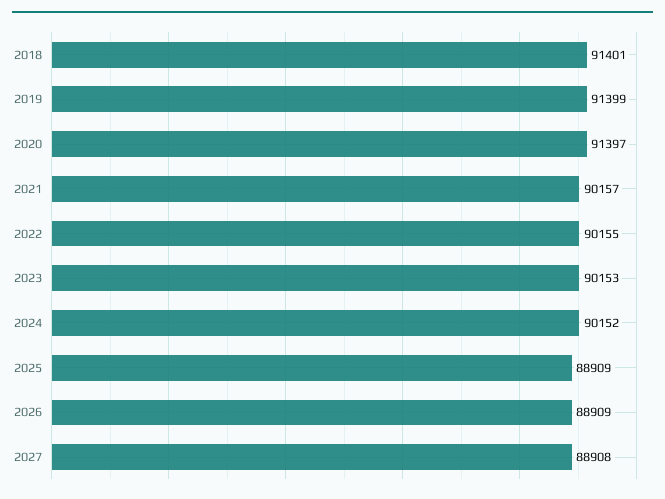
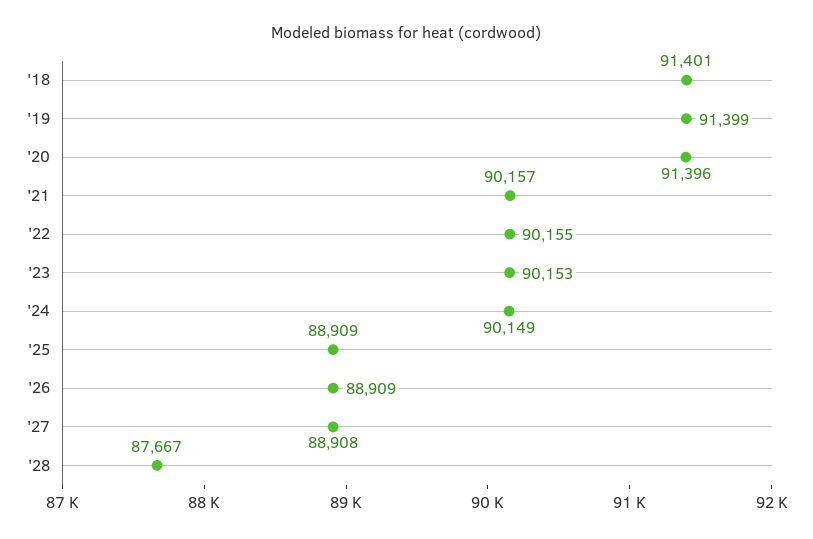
2020: 91397 -> 91396
2024: 90152 -> 90149
'28: none -> 87667

